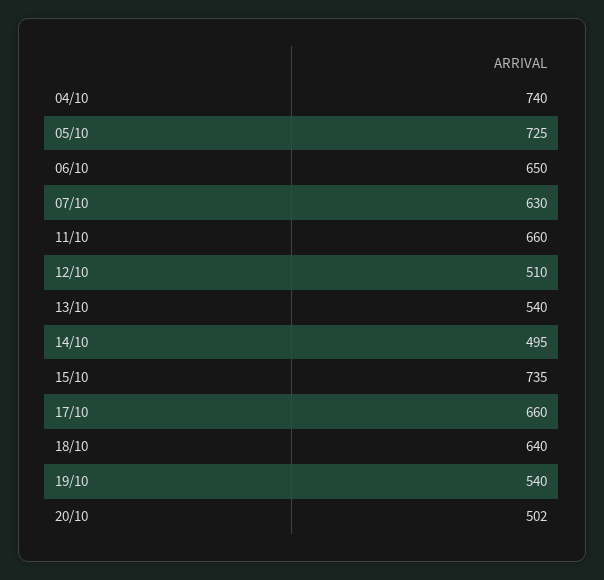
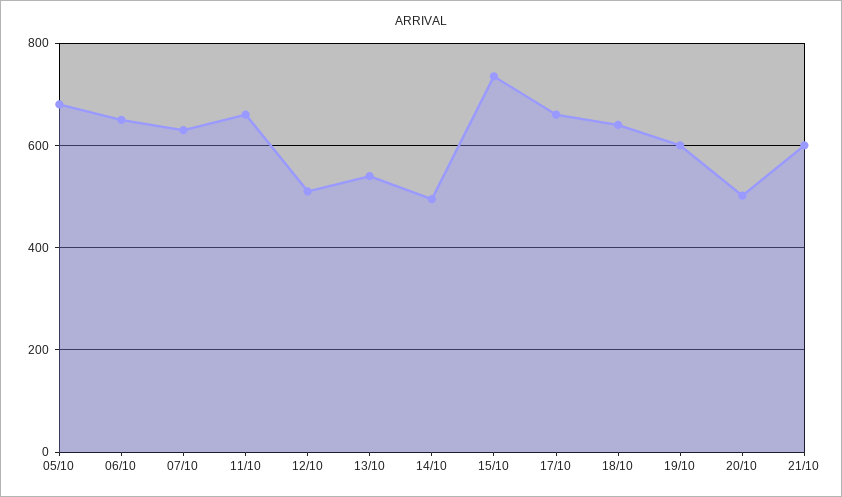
04/10: 740 -> none
05/10: 725 -> 680
19/10: 540 -> 600
21/10: none -> 600

